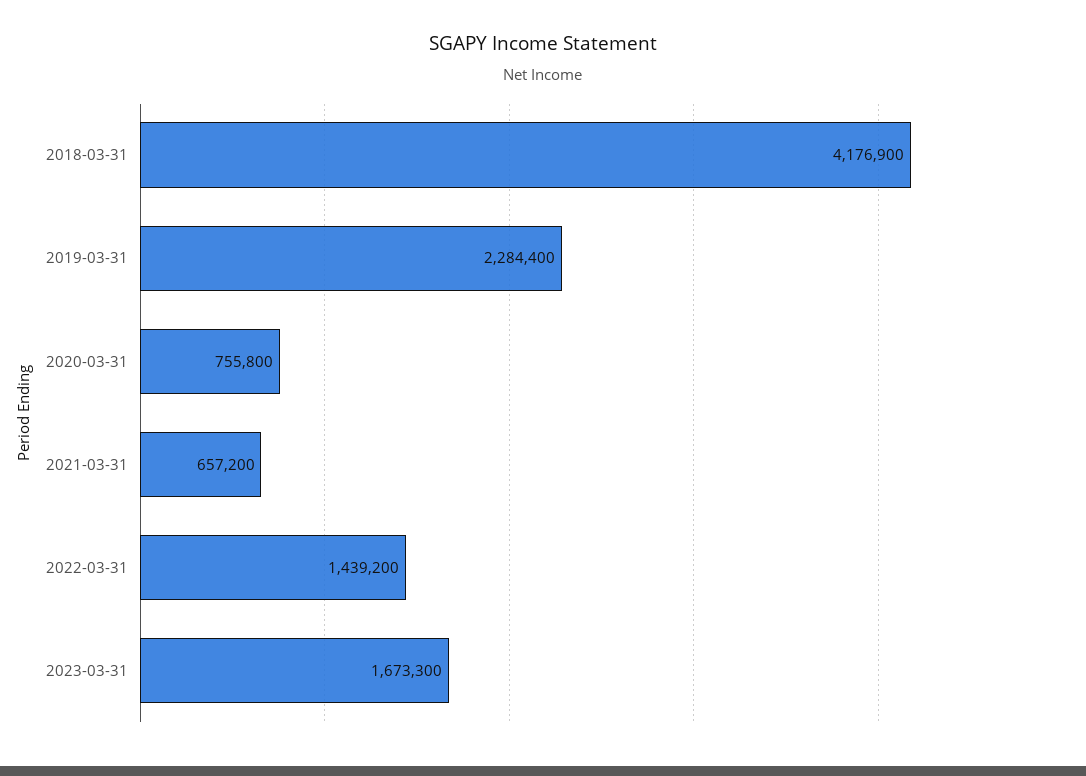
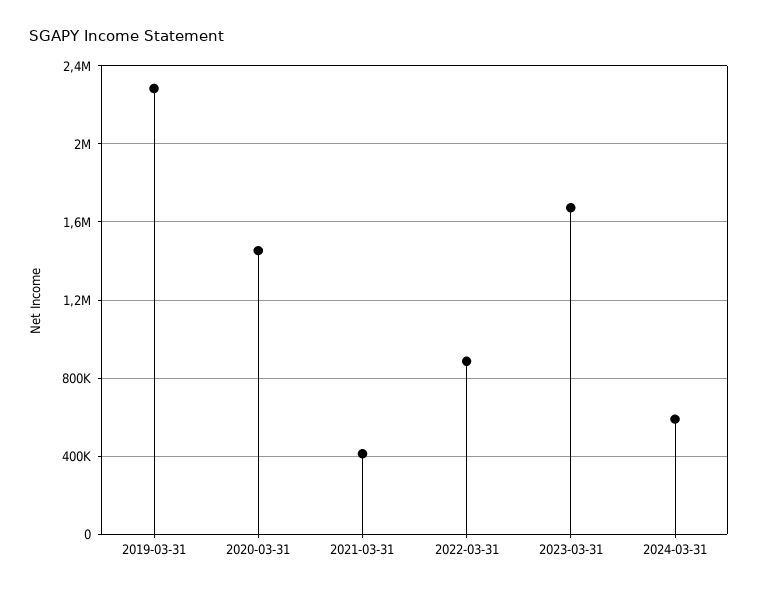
2018-03-31: 4176900 -> none
2020-03-31: 755800 -> 1450000
2021-03-31: 657200 -> 400000
2022-03-31: 1439200 -> 900000
2024-03-31: none -> 600000

